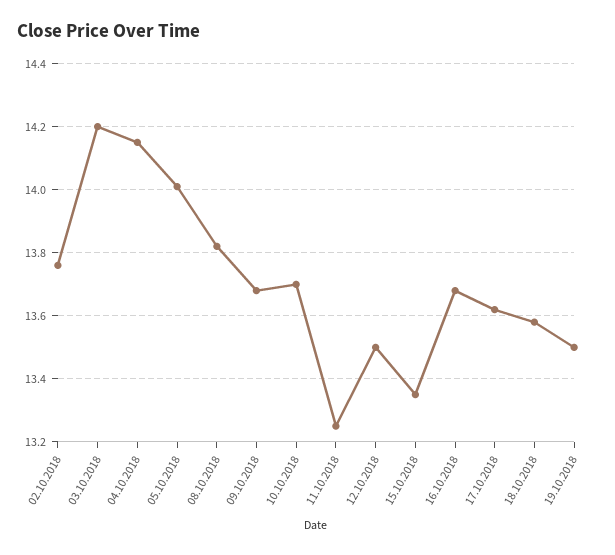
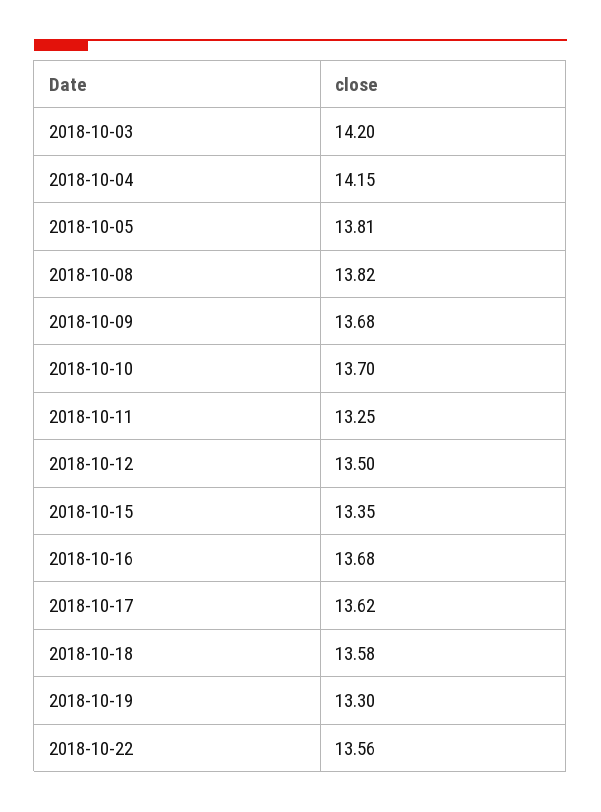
02.10.2018: 13.75 -> none
05.10.2018: 14 -> 13.81
19.10.2018: 13.5 -> 13.3
2018-10-22: none -> 13.56

